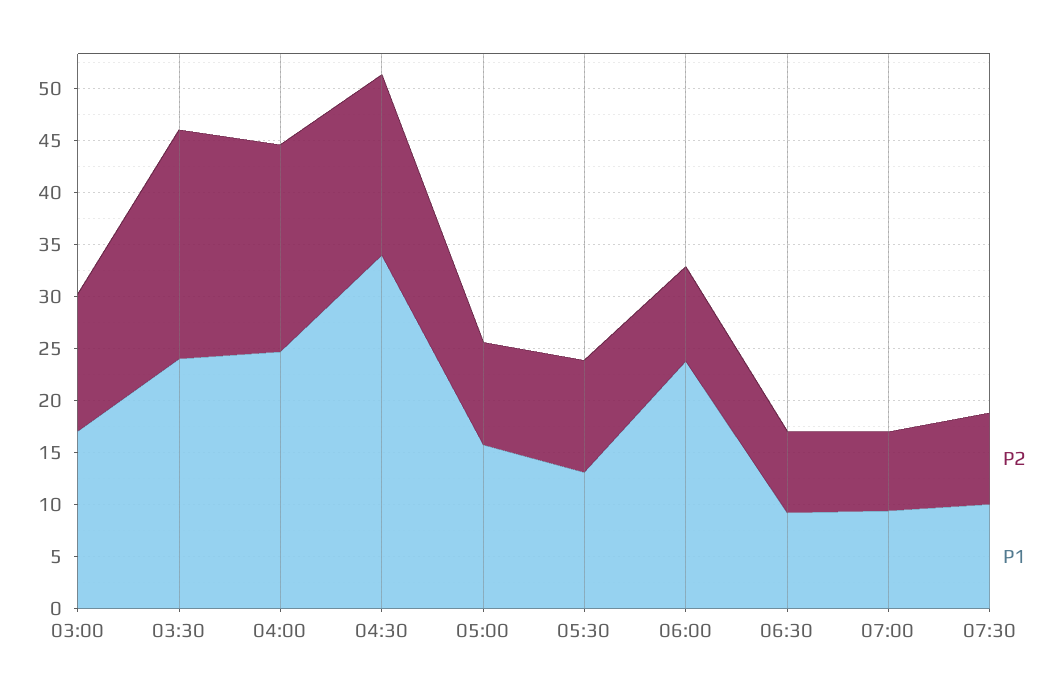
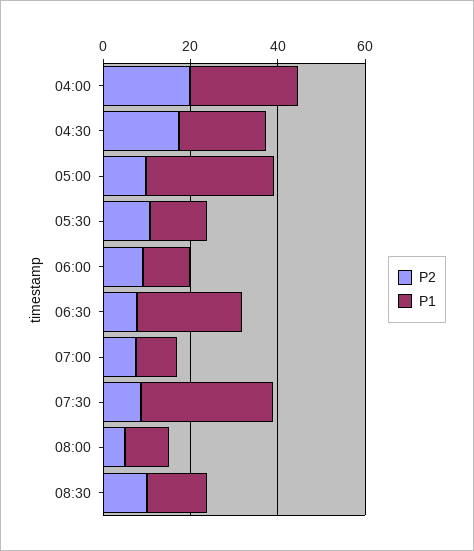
P2, 03:00: 13 -> none
P1, 03:00: 17 -> none
P2, 03:30: 22 -> none
P1, 03:30: 24 -> none
P1, 04:30: 34 -> 20
P1, 05:00: 16 -> 30
P1, 06:00: 24 -> 10
P1, 06:30: 9 -> 25
P1, 07:30: 10 -> 30
P2, 08:00: none -> 5
P1, 08:00: none -> 10
P2, 08:30: none -> 10
P1, 08:30: none -> 15

